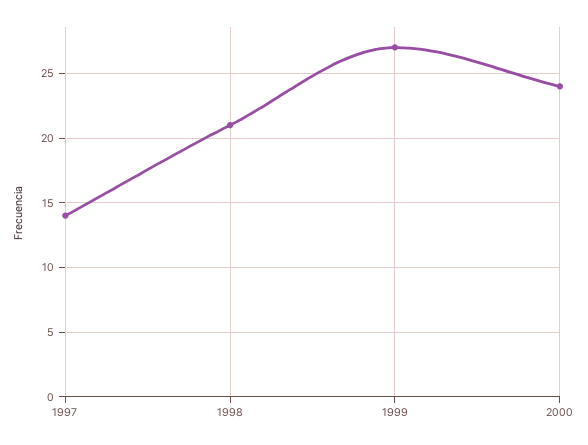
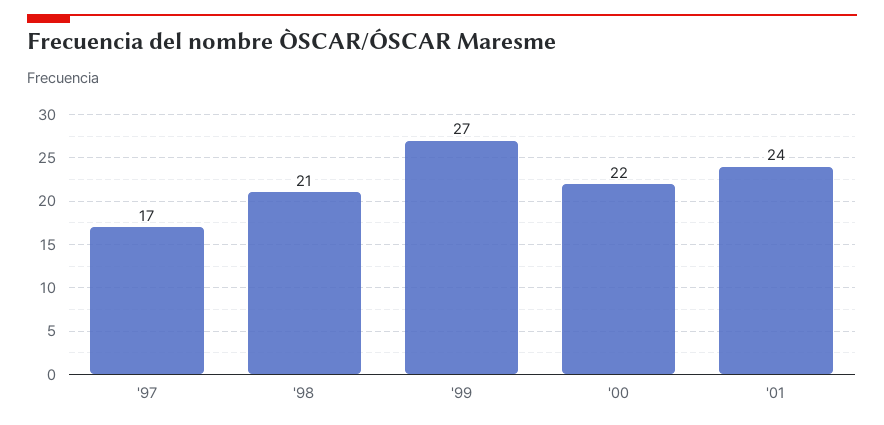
1997: 14 -> 17
2000: 24 -> 22
'01: none -> 24

